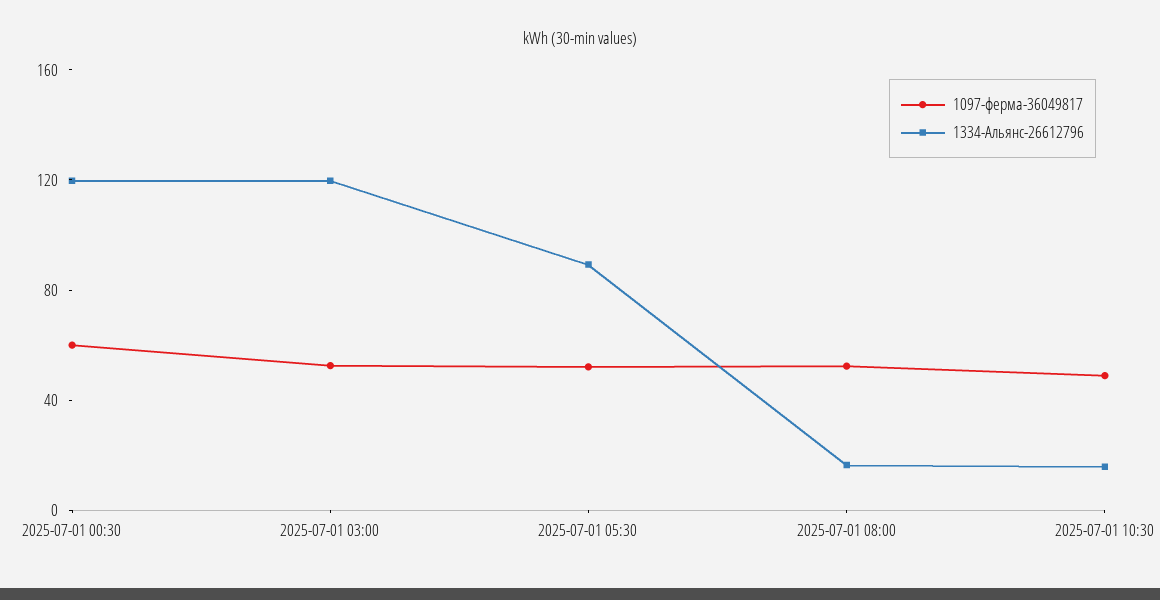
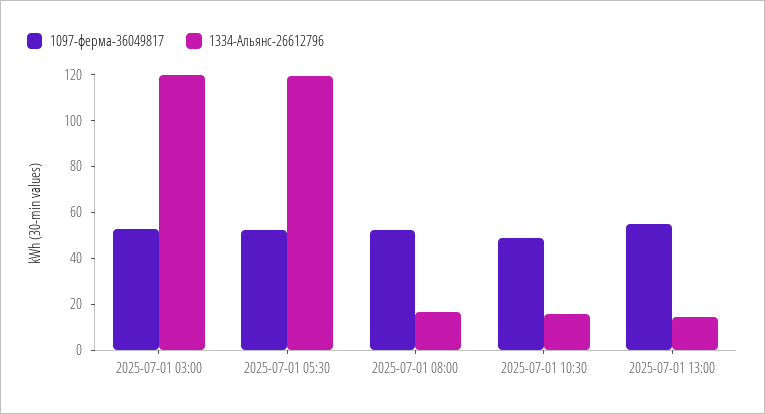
1097-ферма-36049817, 2025-07-01 00:30: 60 -> none
1334-Альянс-26612796, 2025-07-01 00:30: 120 -> none
1334-Альянс-26612796, 2025-07-01 05:30: 90 -> 120
1097-ферма-36049817, 2025-07-01 13:00: none -> 55
1334-Альянс-26612796, 2025-07-01 13:00: none -> 15

